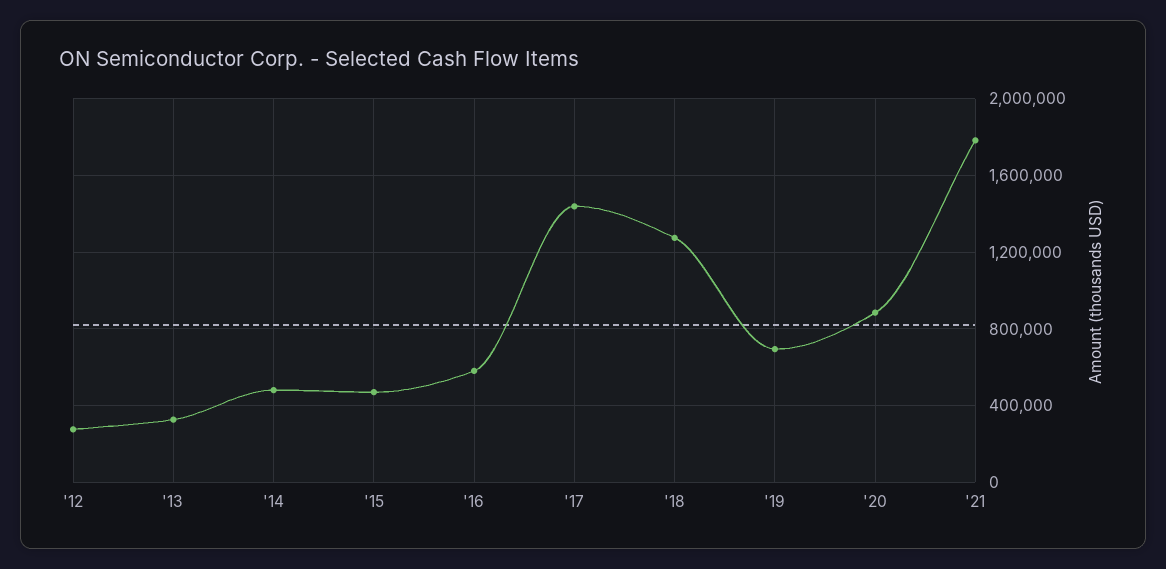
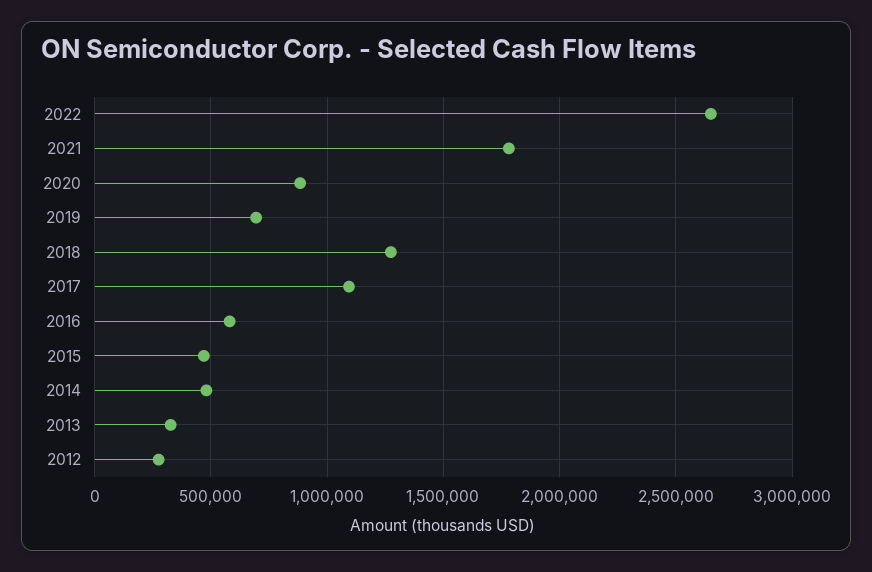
'17: 1450000 -> 1100000
2022: none -> 2650000

